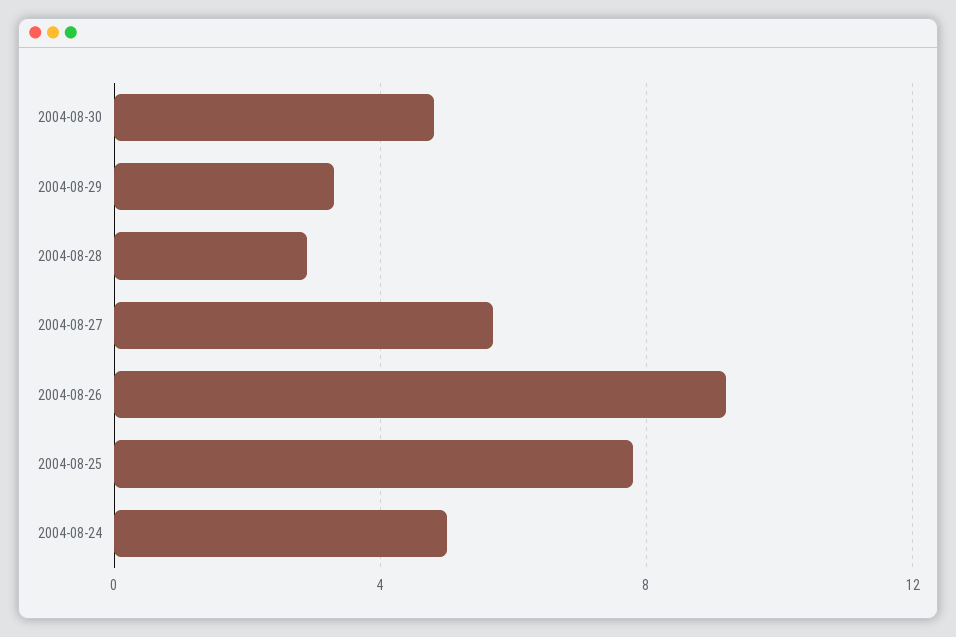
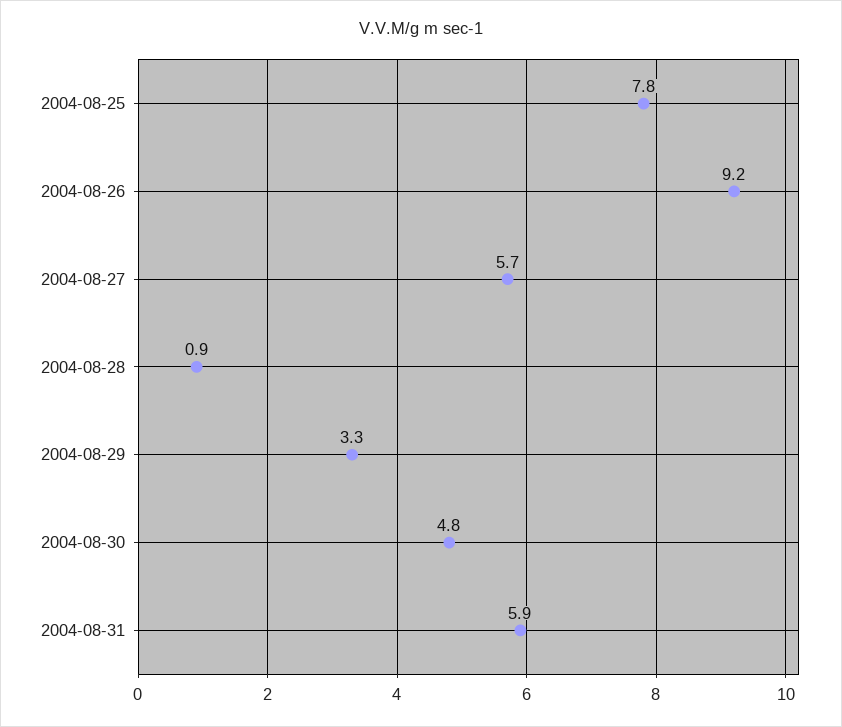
2004-08-28: 3 -> 0.9
2004-08-24: 5 -> none
2004-08-31: none -> 5.9

